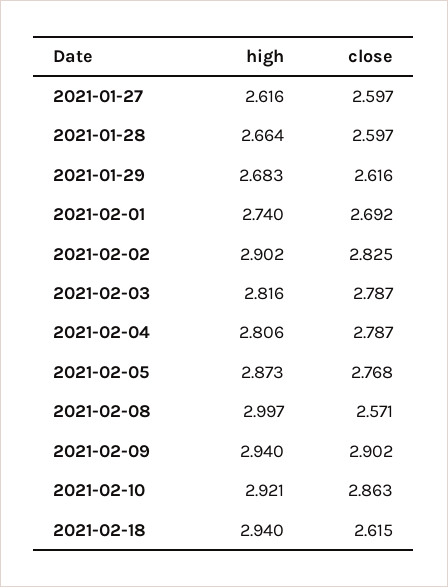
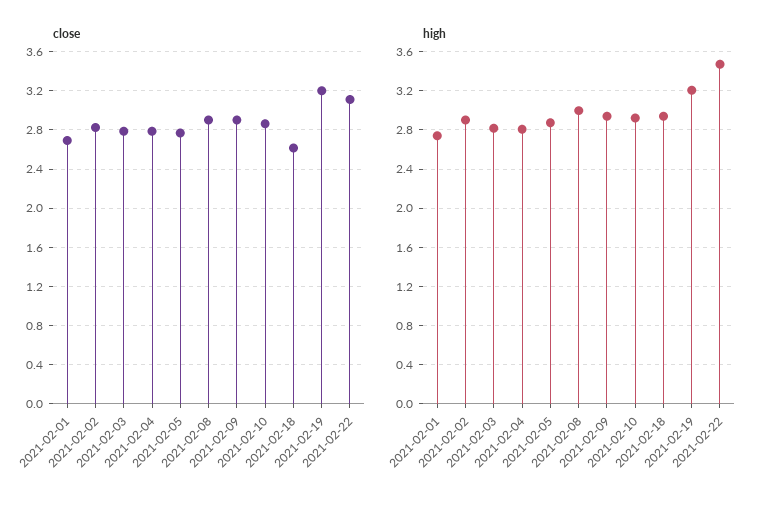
high, 2021-01-27: 2.616 -> none
close, 2021-01-27: 2.597 -> none
high, 2021-01-28: 2.664 -> none
close, 2021-01-28: 2.597 -> none
high, 2021-01-29: 2.683 -> none
close, 2021-01-29: 2.616 -> none
close, 2021-02-08: 2.571 -> 2.9
close, 2021-02-19: none -> 3.2
close, 2021-02-22: none -> 3.1
high, 2021-02-19: none -> 3.2
high, 2021-02-22: none -> 3.5

